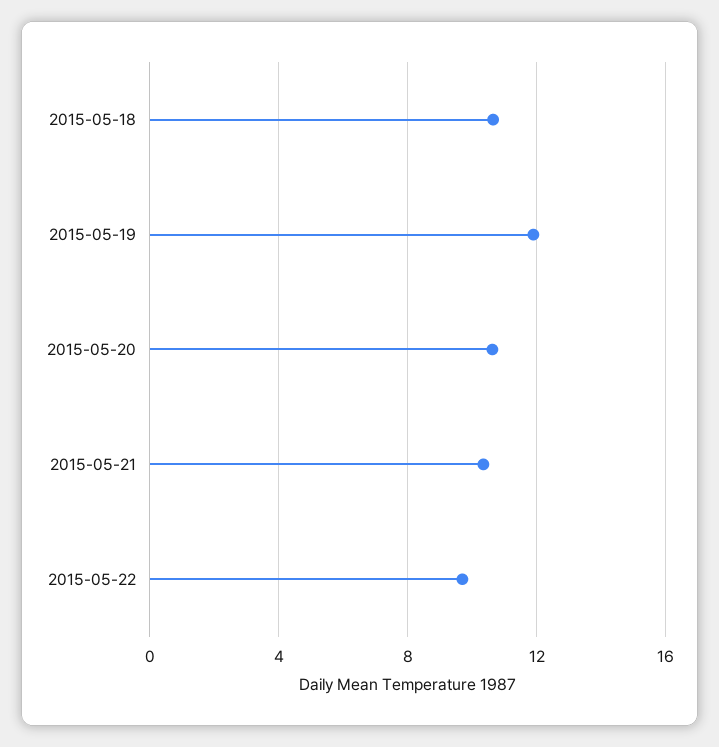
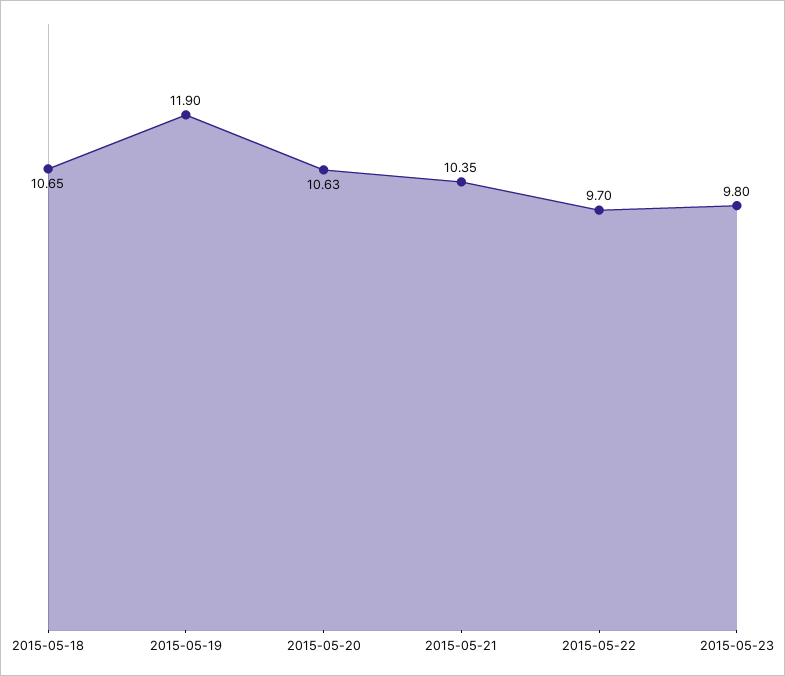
2015-05-23: none -> 9.8

